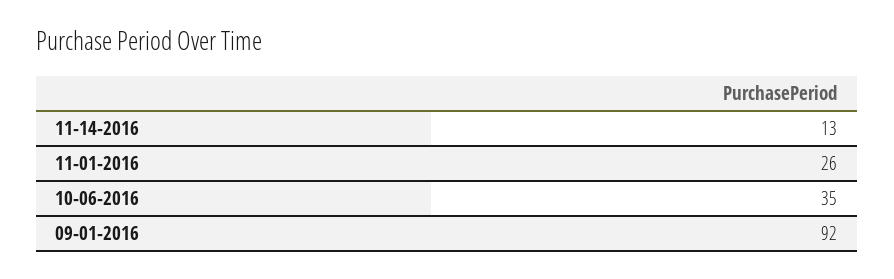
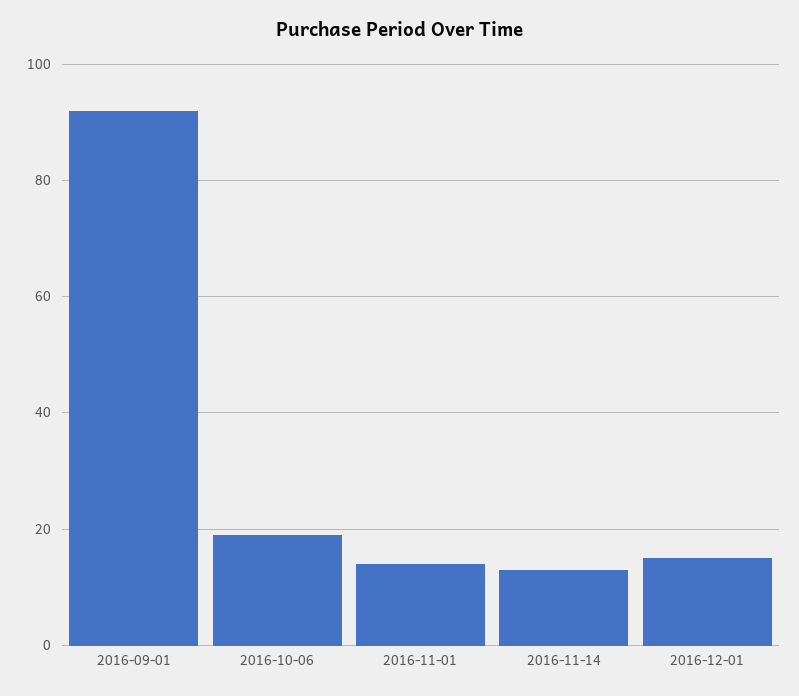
11-01-2016: 26 -> 15
10-06-2016: 35 -> 20
2016-12-01: none -> 15

